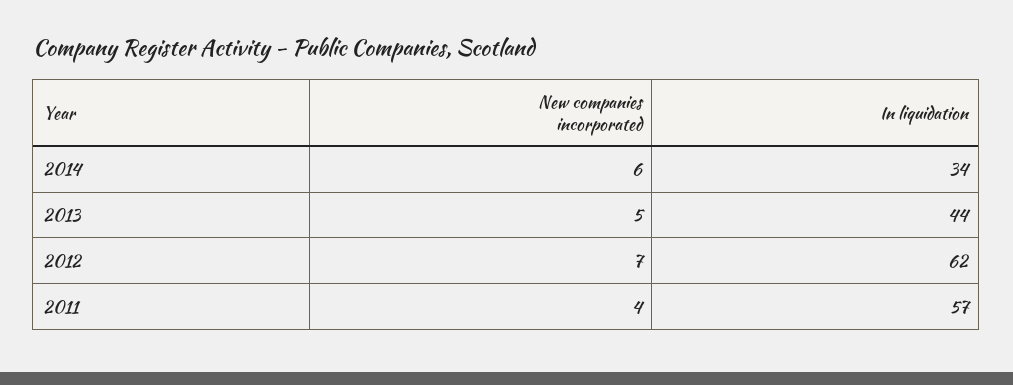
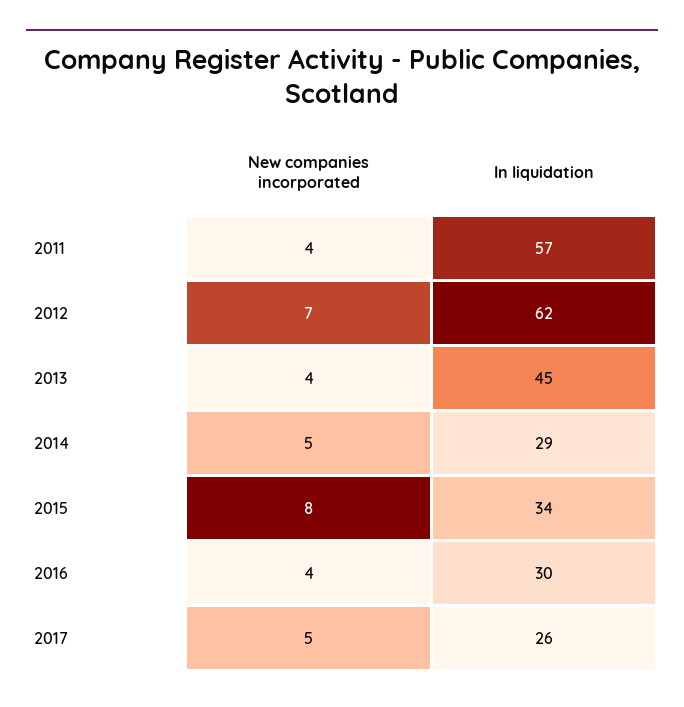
New companies incorporated, 2014: 6 -> 5
In liquidation, 2014: 34 -> 29
New companies incorporated, 2013: 5 -> 4
In liquidation, 2013: 44 -> 45
New companies incorporated, 2015: none -> 8
In liquidation, 2015: none -> 34
New companies incorporated, 2016: none -> 4
In liquidation, 2016: none -> 30
New companies incorporated, 2017: none -> 5
In liquidation, 2017: none -> 26

